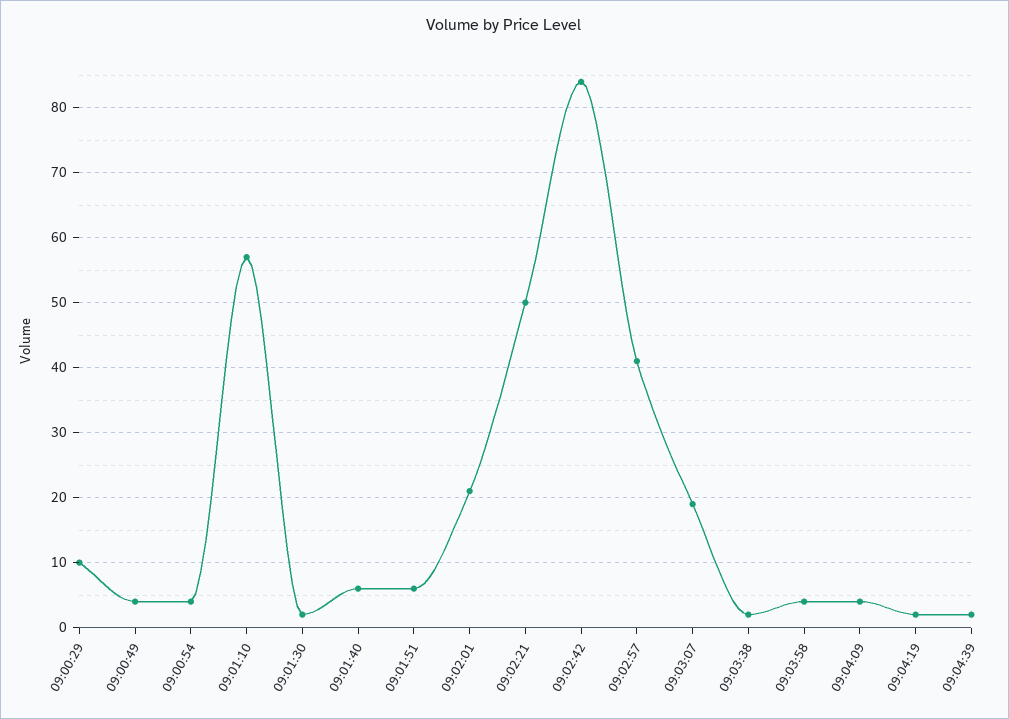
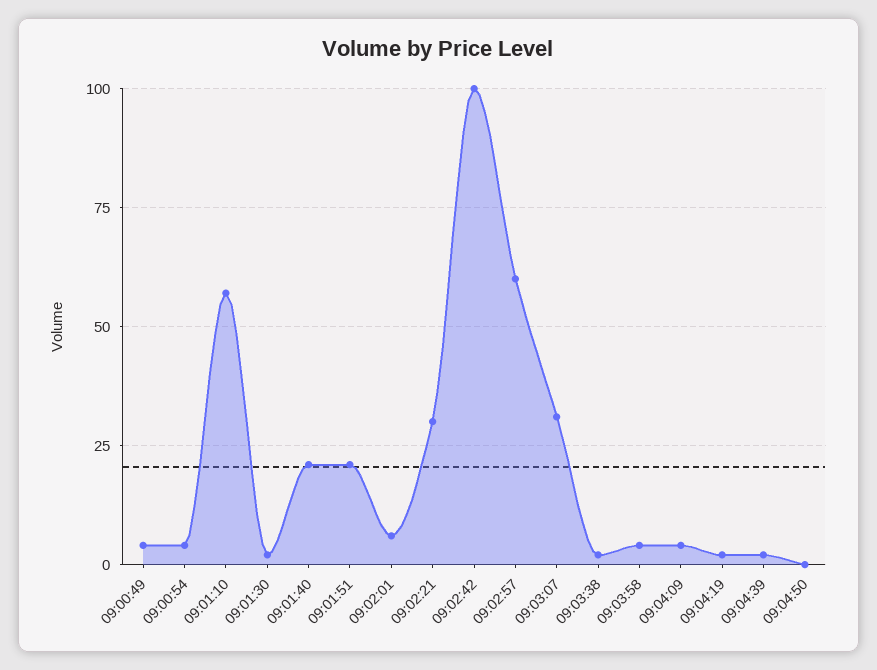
09:00:29: 10 -> none
09:01:40: 6 -> 20
09:01:51: 6 -> 20
09:02:01: 21 -> 5
09:02:21: 50 -> 30
09:02:42: 84 -> 100
09:02:57: 41 -> 60
09:03:07: 19 -> 30
09:04:50: none -> 0

